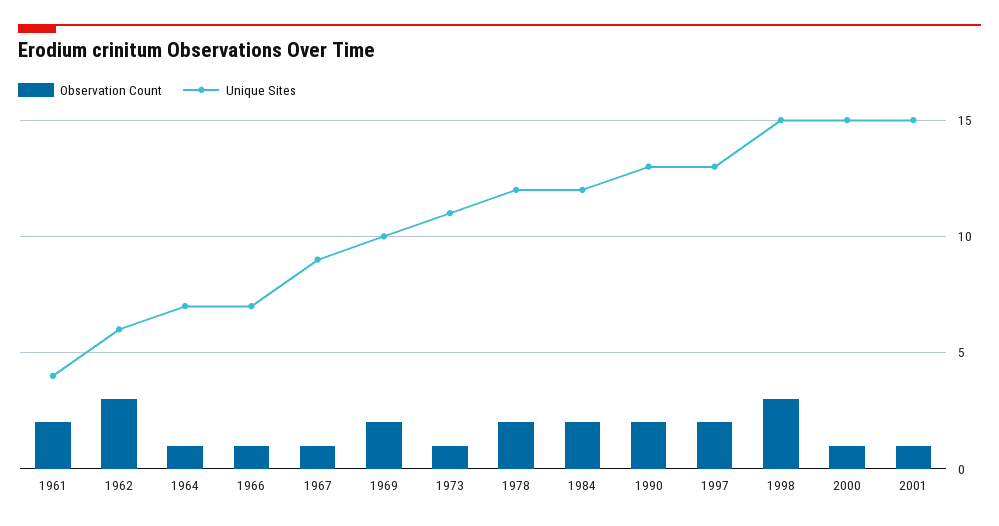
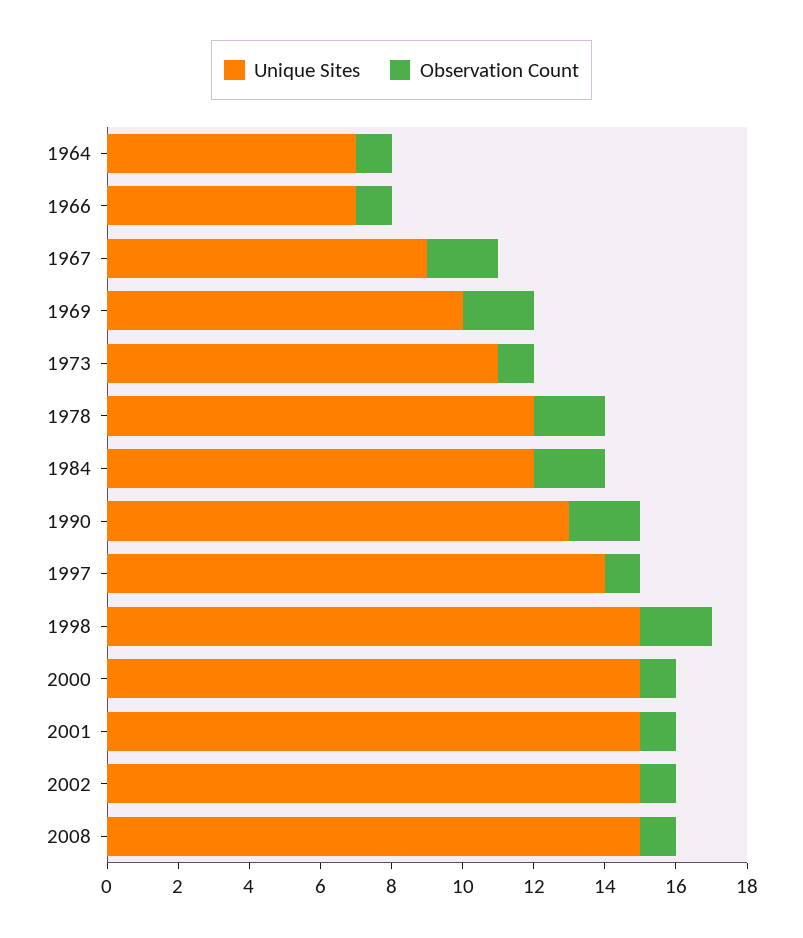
Observation Count, 1961: 2 -> none
Unique Sites, 1961: 4 -> none
Observation Count, 1962: 3 -> none
Unique Sites, 1962: 6 -> none
Observation Count, 1967: 1 -> 2
Observation Count, 1997: 2 -> 1
Unique Sites, 1997: 13 -> 14
Observation Count, 1998: 3 -> 2
Unique Sites, 2002: none -> 15
Observation Count, 2002: none -> 1
Unique Sites, 2008: none -> 15
Observation Count, 2008: none -> 1

